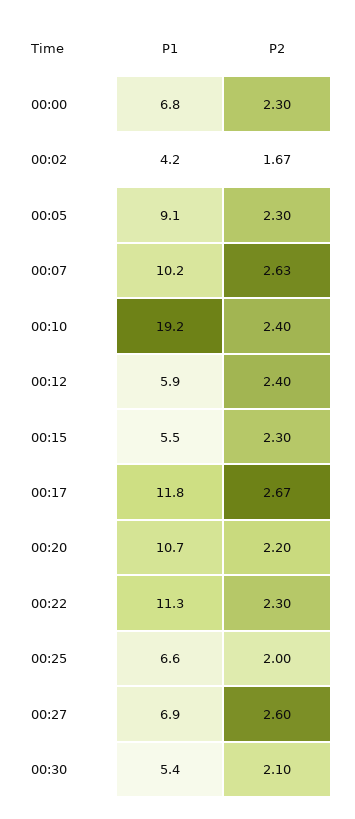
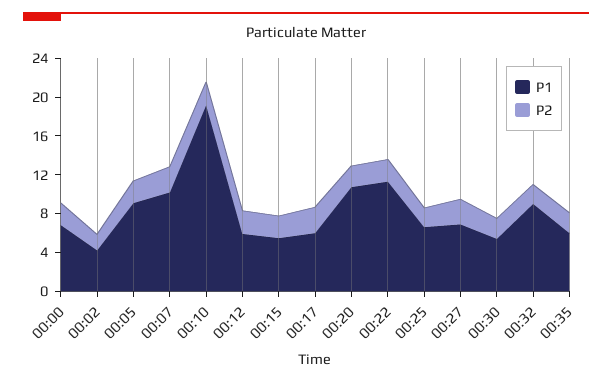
P1, 00:17: 11.8 -> 6
P1, 00:32: none -> 9
P2, 00:32: none -> 2
P1, 00:35: none -> 6
P2, 00:35: none -> 2

